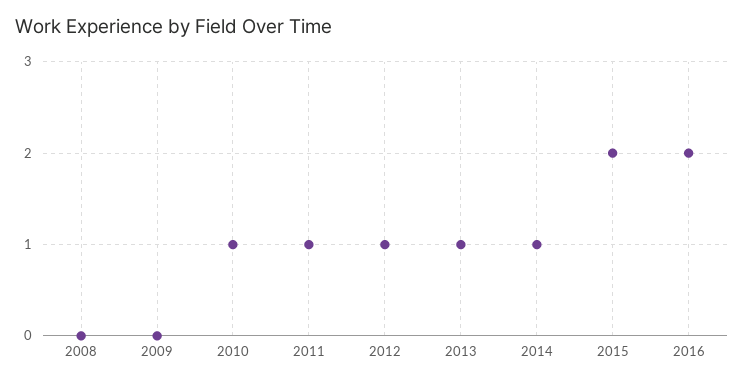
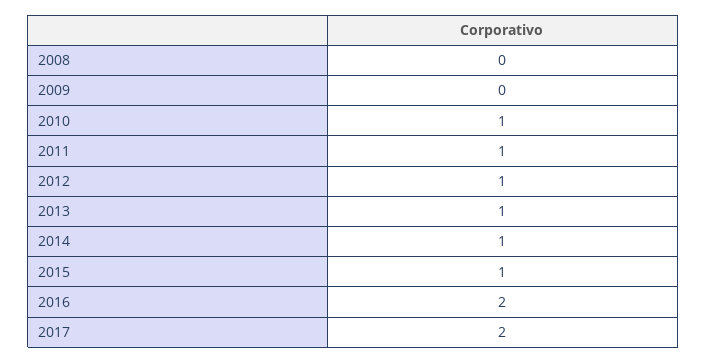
2015: 2 -> 1
2017: none -> 2

